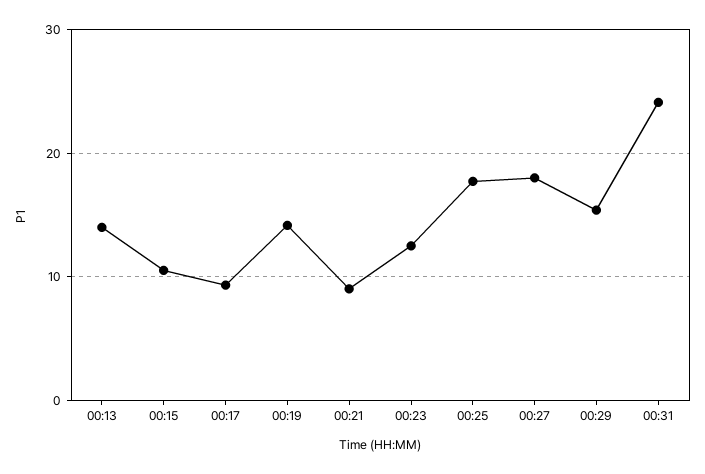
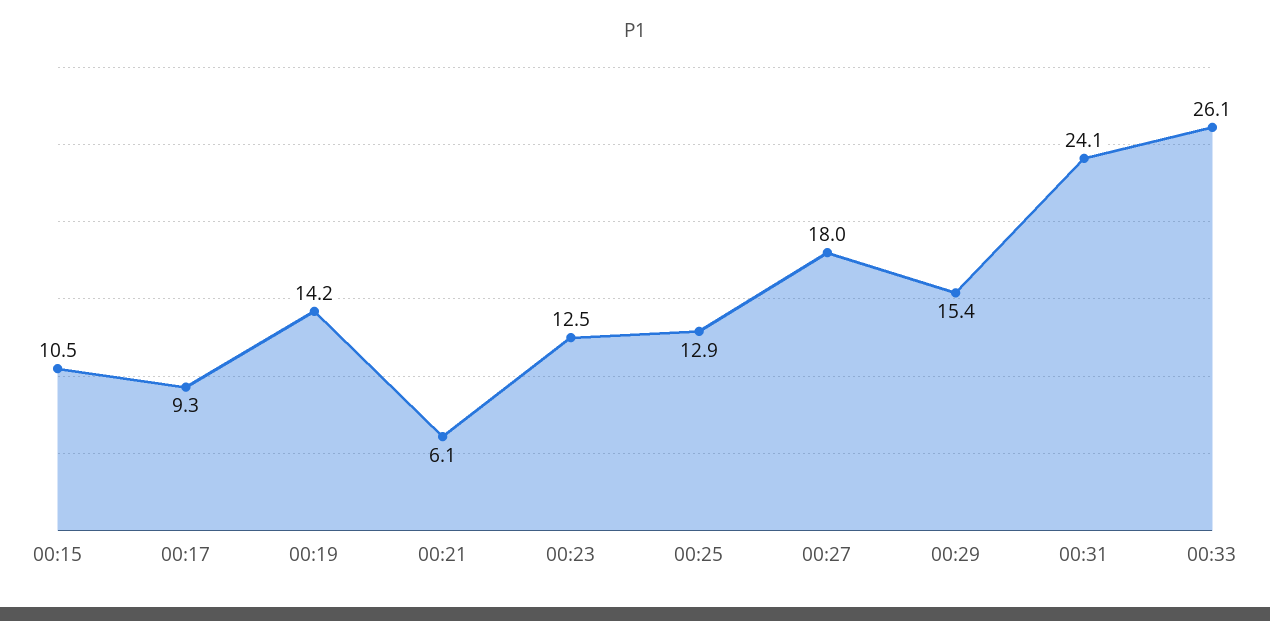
00:13: 14 -> none
00:21: 9 -> 6.1
00:25: 18 -> 12.9
00:33: none -> 26.1

